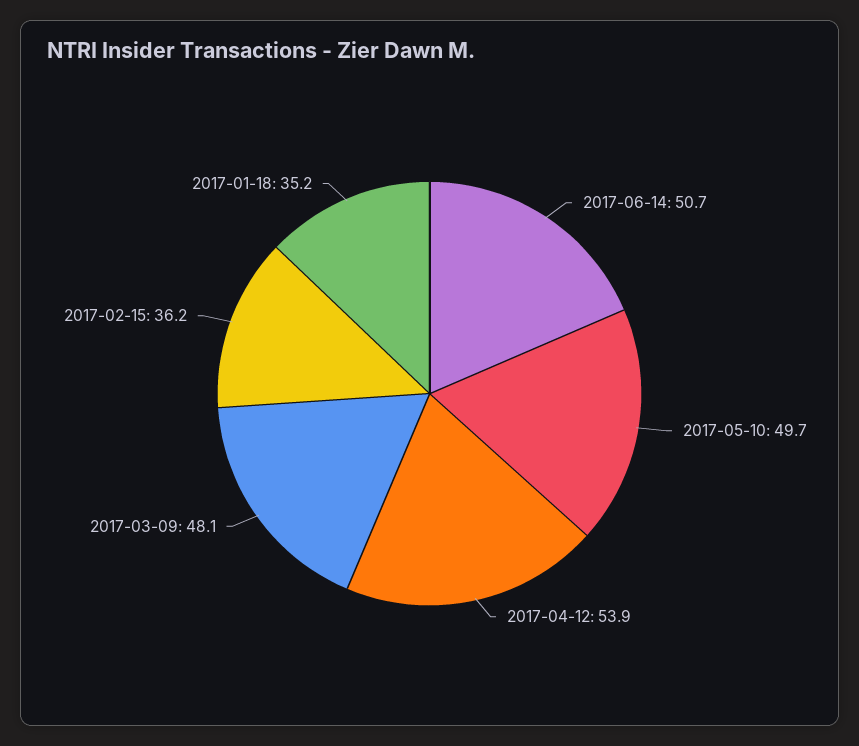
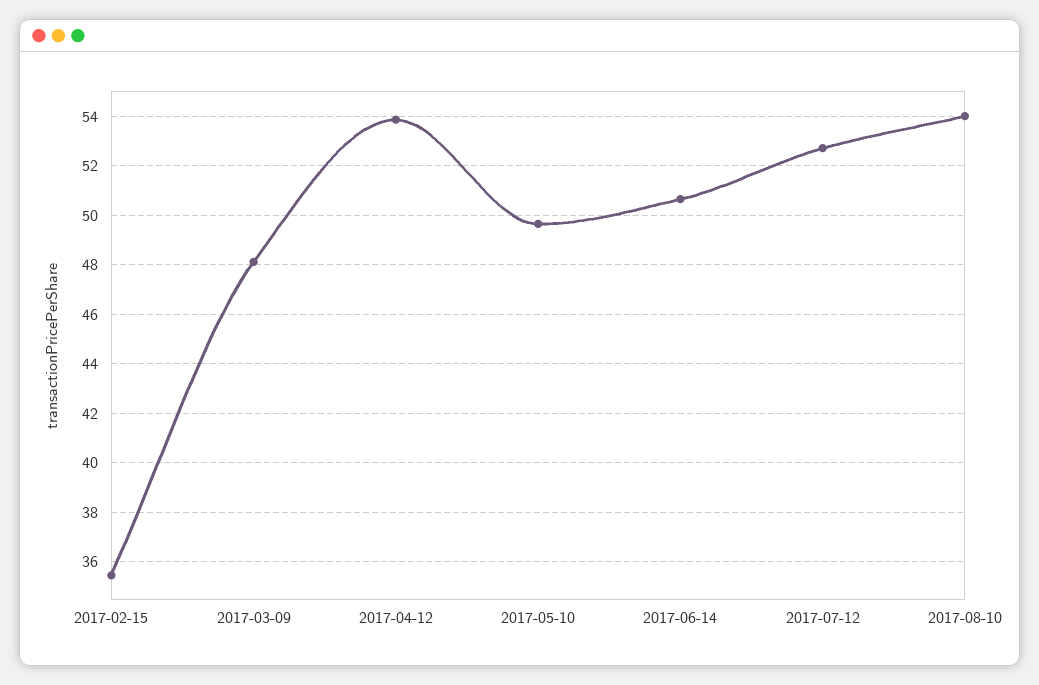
2017-02-15: 36.2 -> 35.5
2017-01-18: 35.2 -> none
2017-07-12: none -> 52.75
2017-08-10: none -> 54

